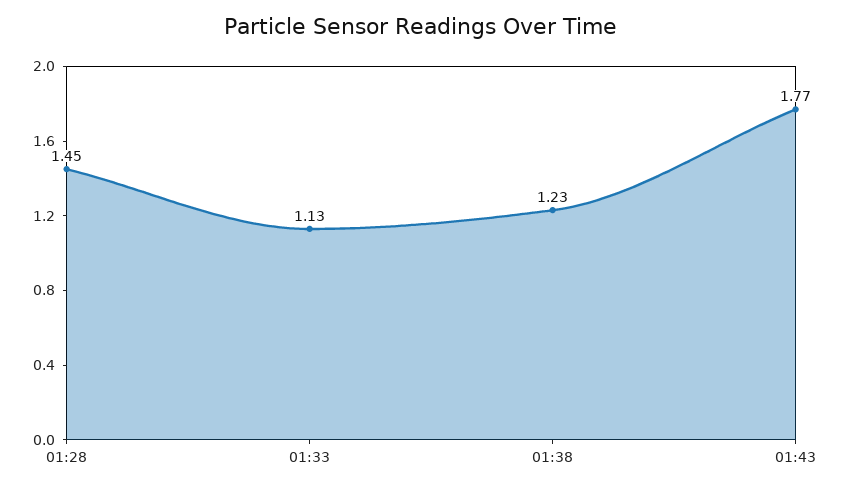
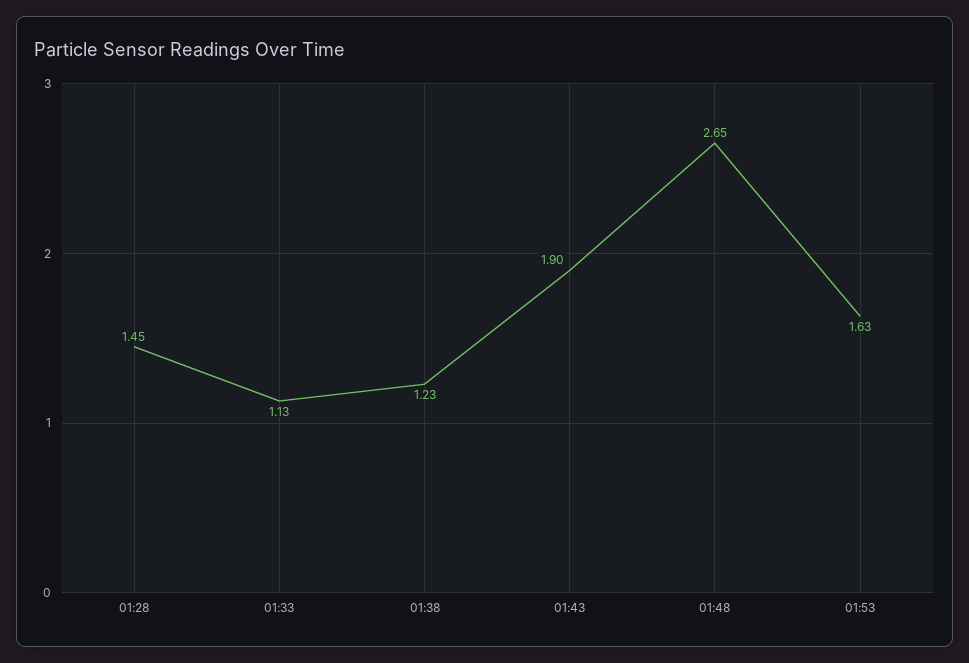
01:43: 1.77 -> 1.9
01:48: none -> 2.65
01:53: none -> 1.63

